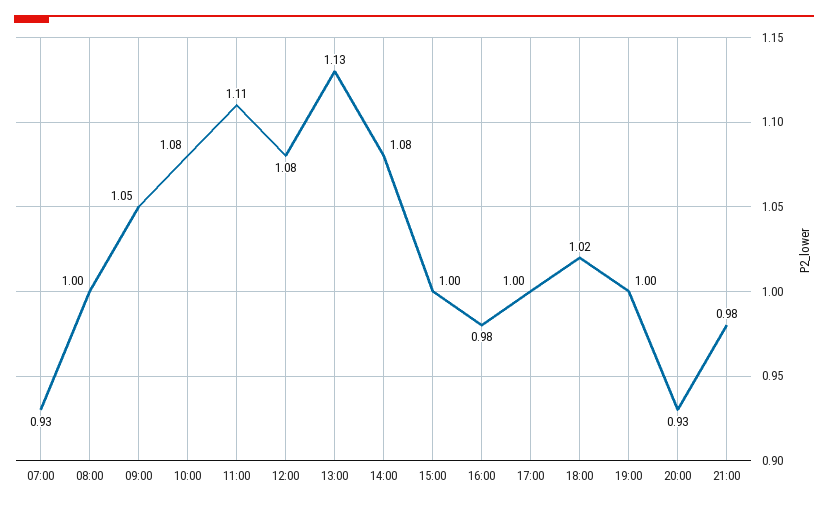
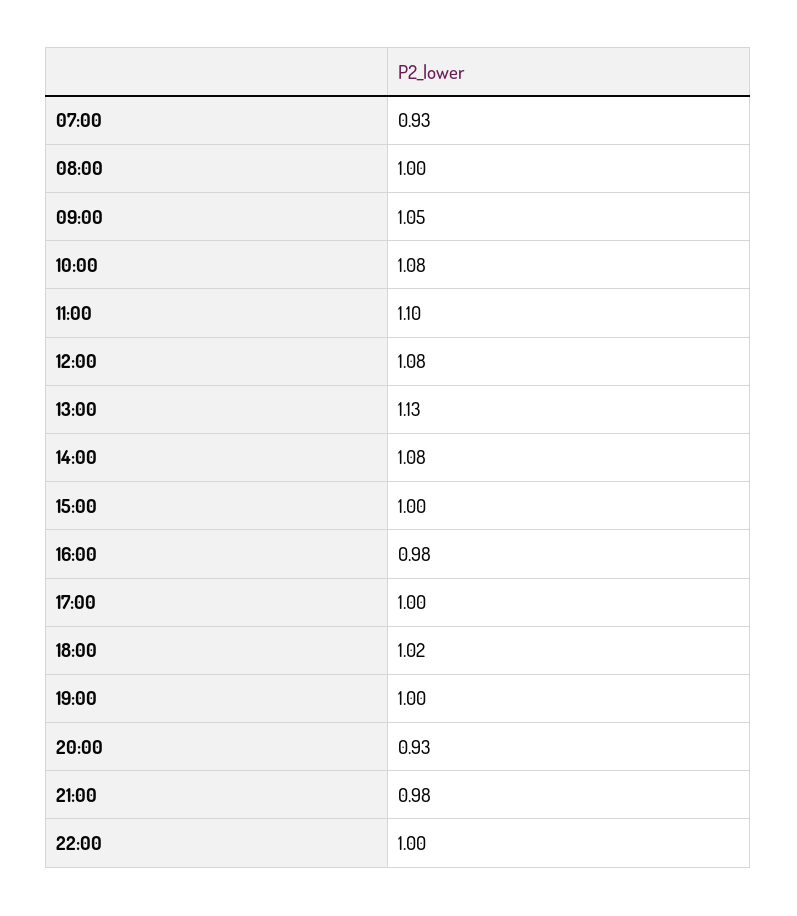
11:00: 1.11 -> 1.1
22:00: none -> 1

